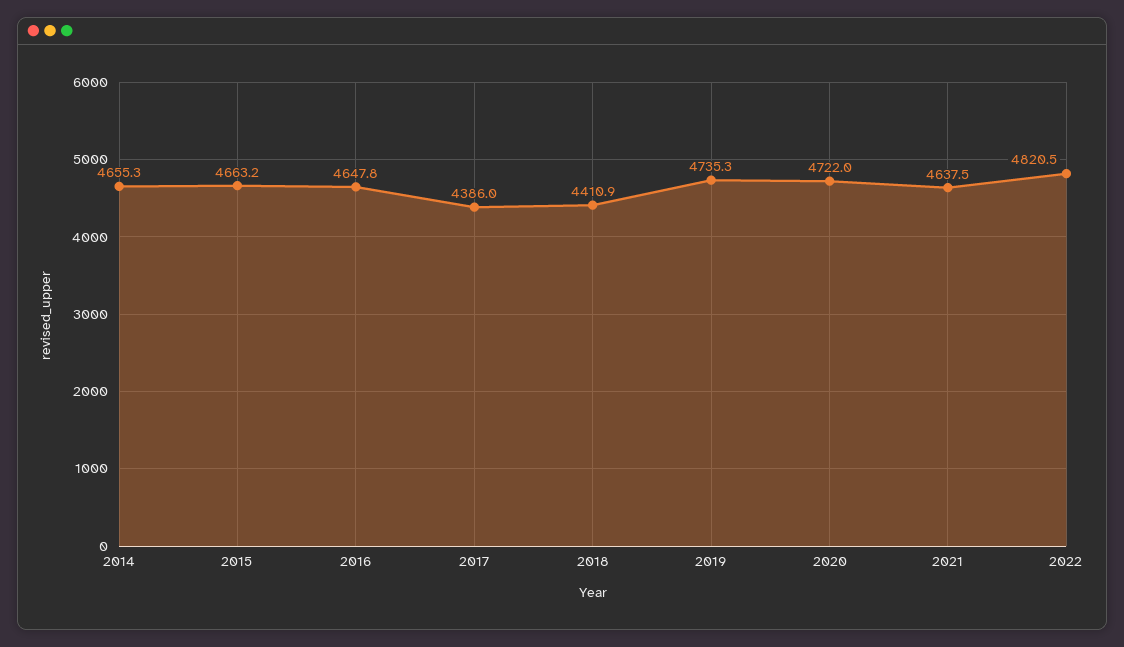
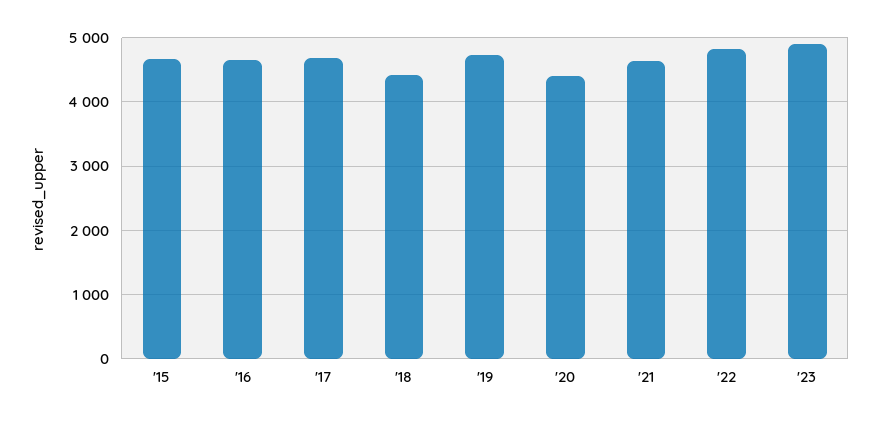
2014: 4655.3 -> none
2017: 4386 -> 4700
2020: 4722 -> 4400
'23: none -> 4900

